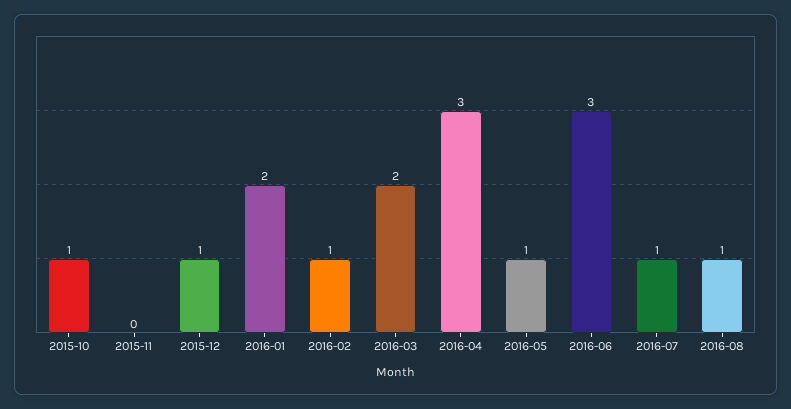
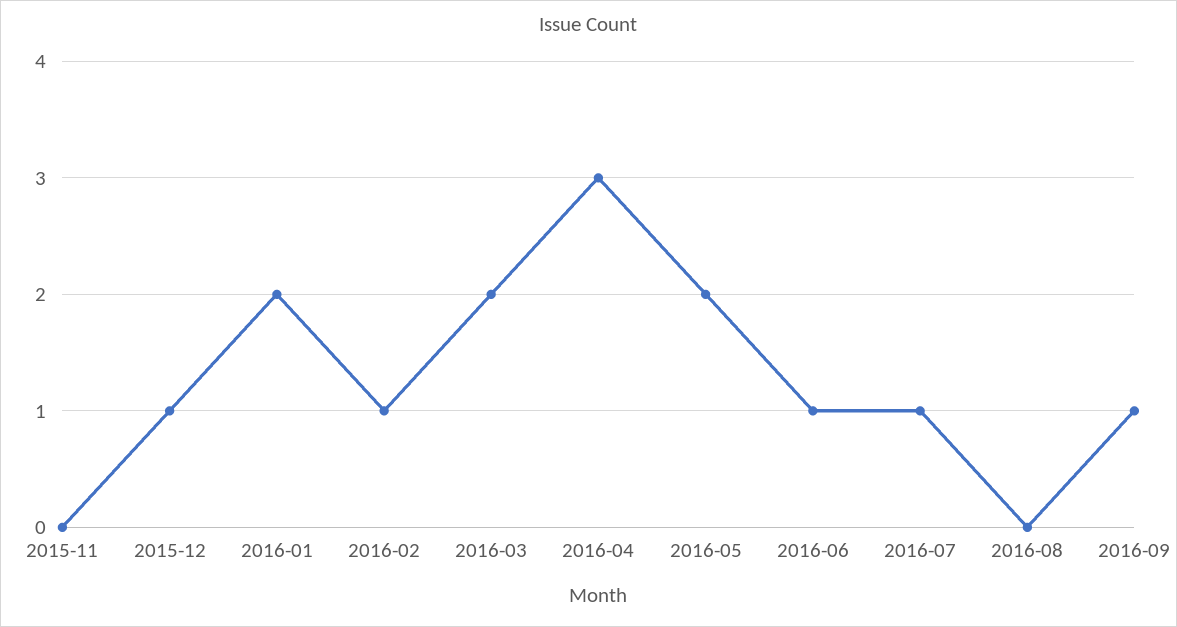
2015-10: 1 -> none
2016-05: 1 -> 2
2016-06: 3 -> 1
2016-08: 1 -> 0
2016-09: none -> 1

